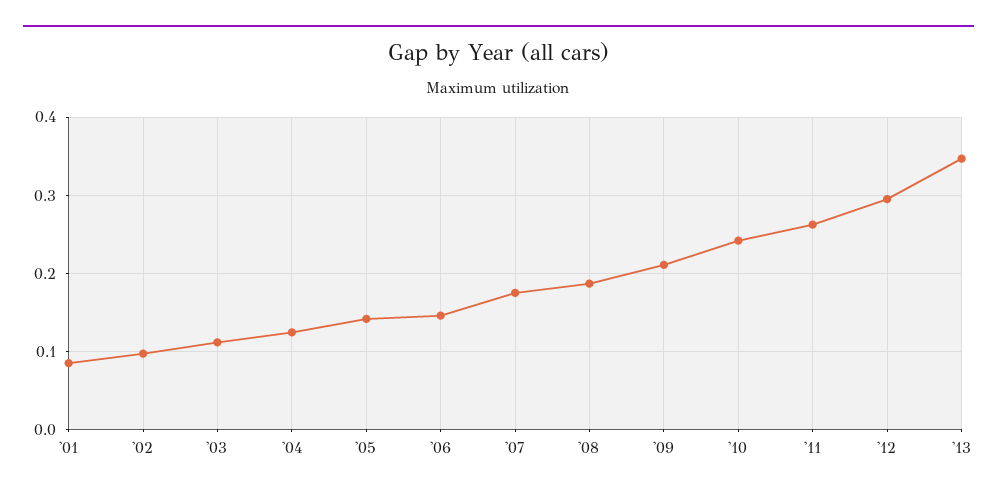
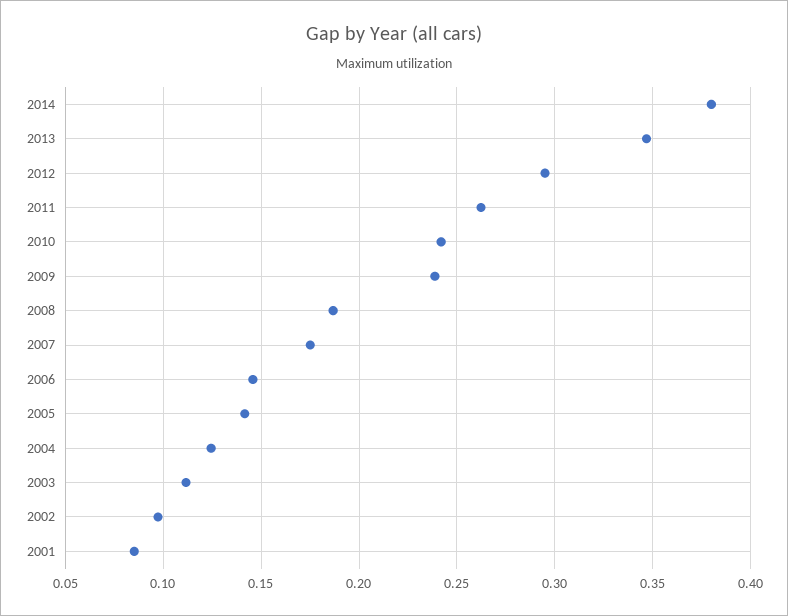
'09: 0.21 -> 0.24
2014: none -> 0.38

